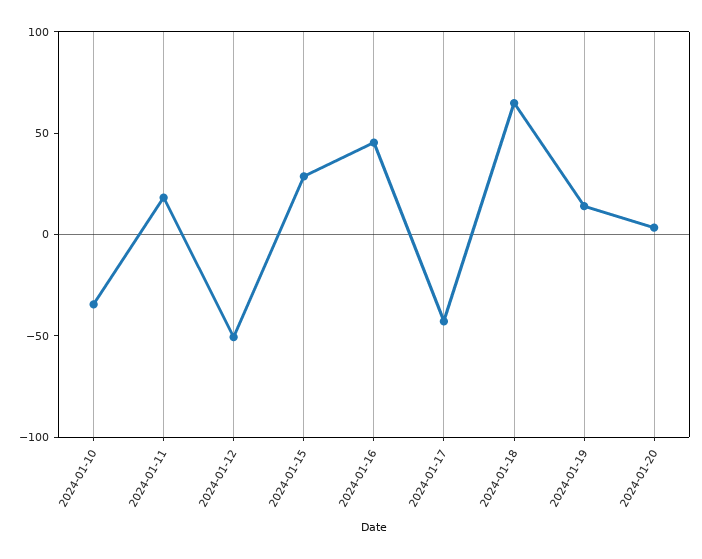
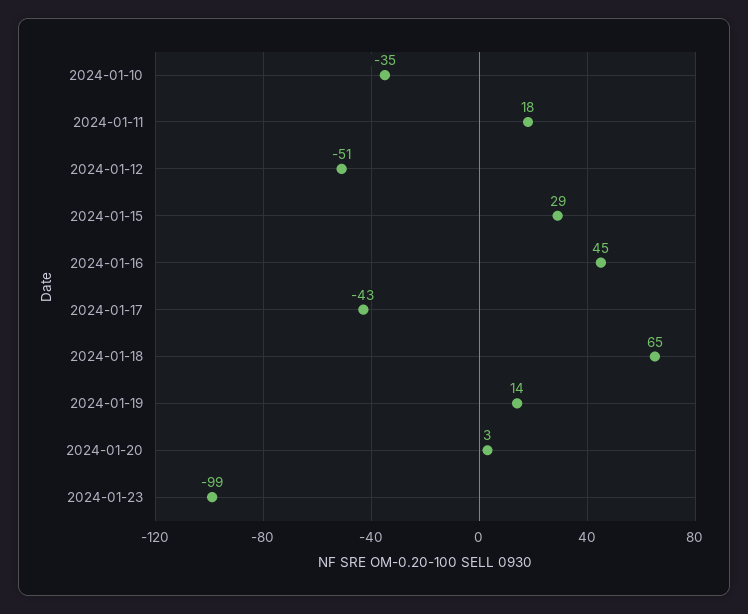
2024-01-23: none -> -99

